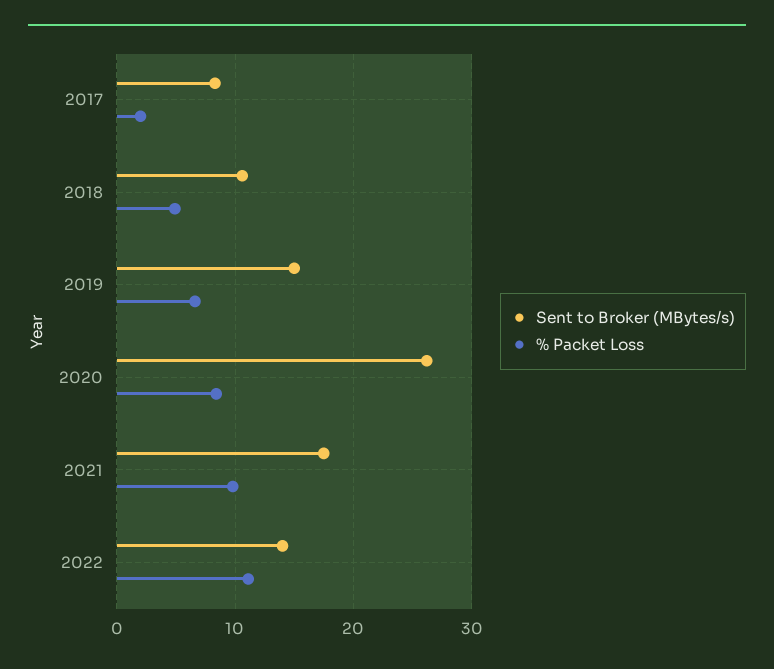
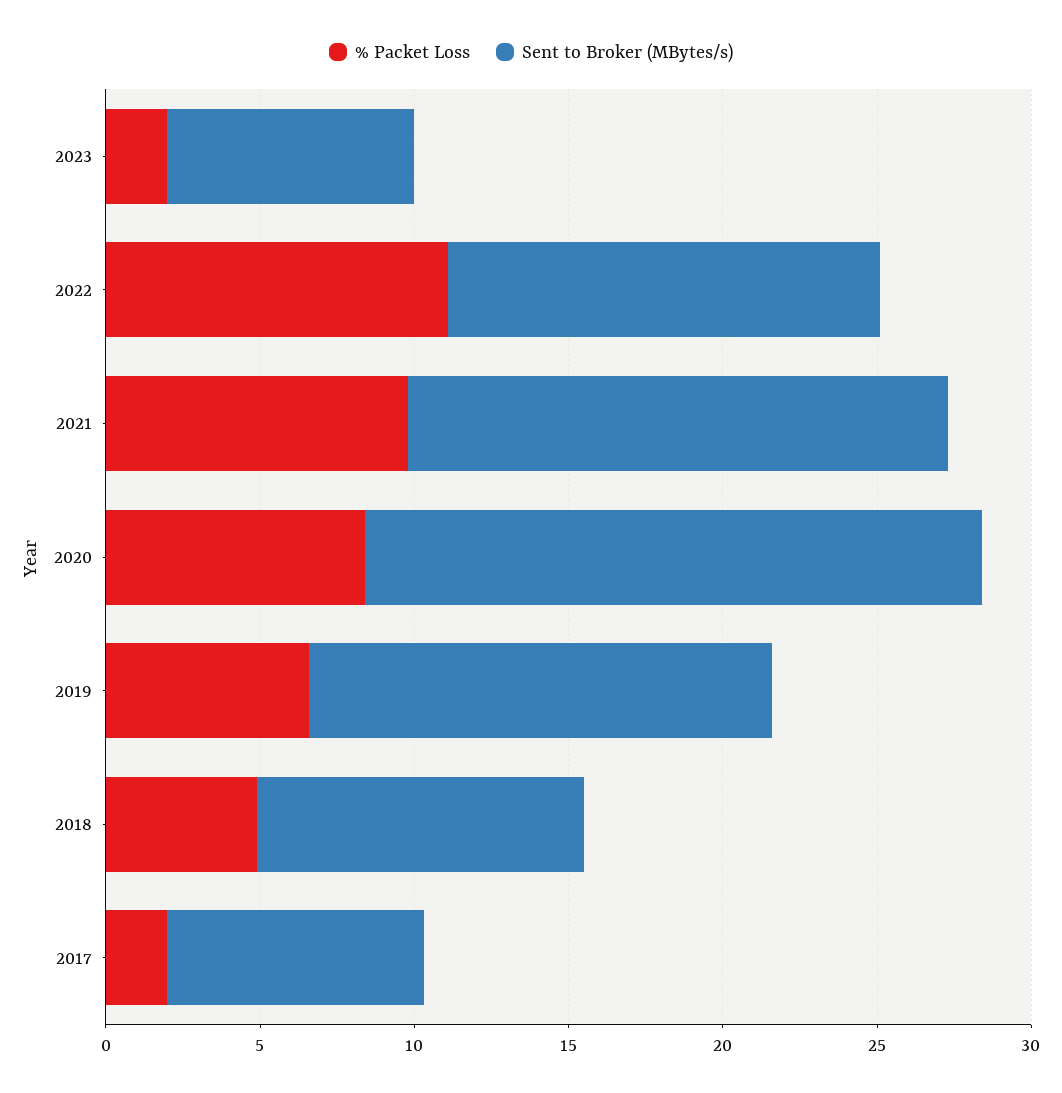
Sent to Broker (MBytes/s), 2020: 26 -> 20
% Packet Loss, 2023: none -> 2
Sent to Broker (MBytes/s), 2023: none -> 8

